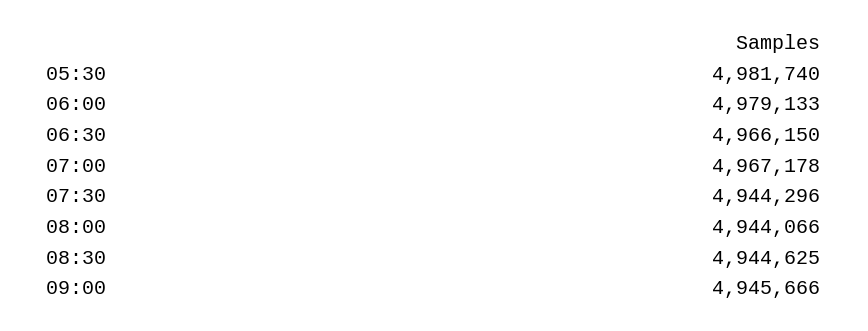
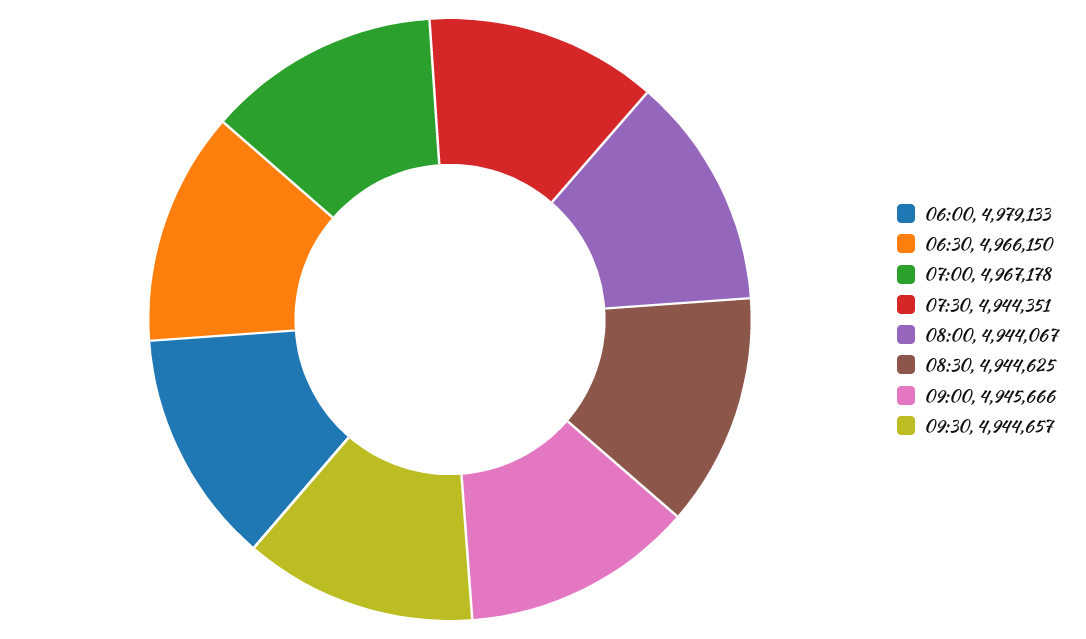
05:30: 4981740 -> none
07:30: 4944296 -> 4944351
08:00: 4944066 -> 4944067
09:30: none -> 4944657

